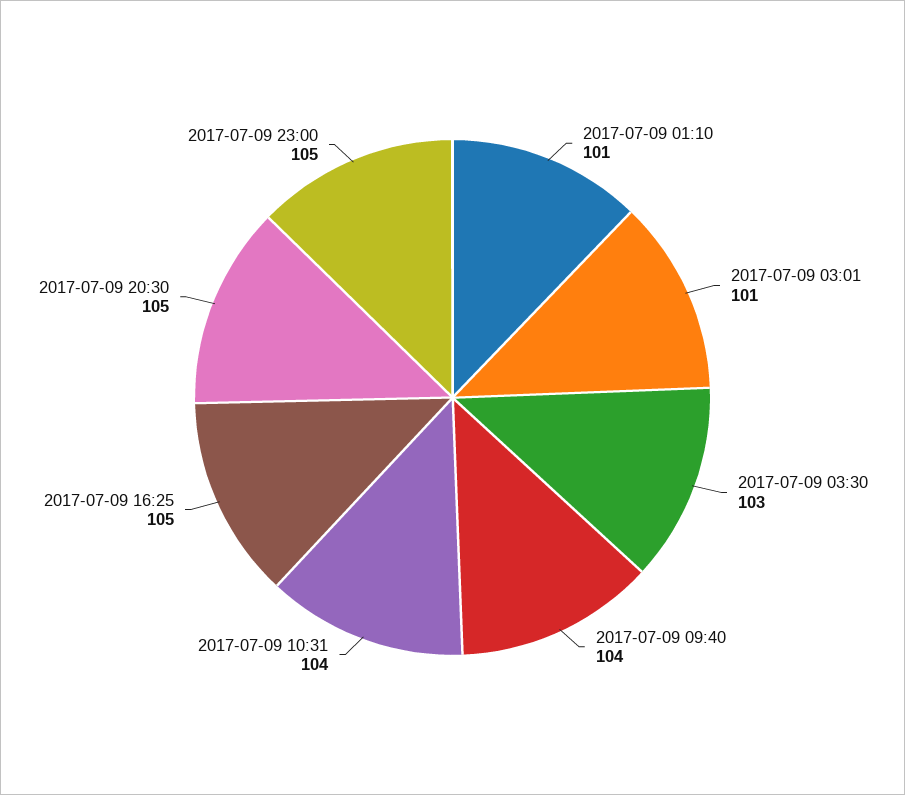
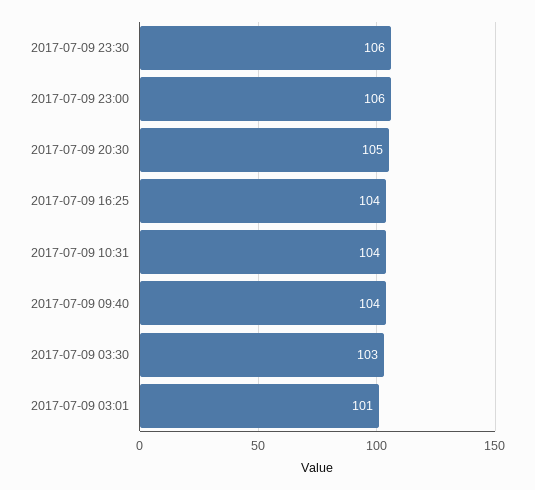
2017-07-09 01:10: 101 -> none
2017-07-09 16:25: 105 -> 104
2017-07-09 23:00: 105 -> 106
2017-07-09 23:30: none -> 106

